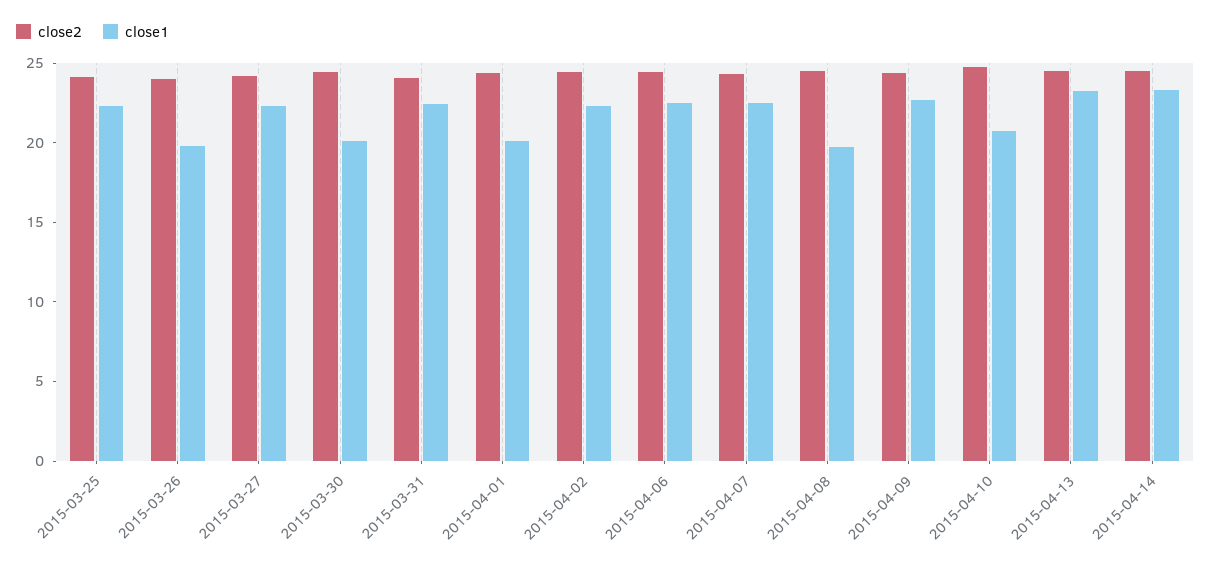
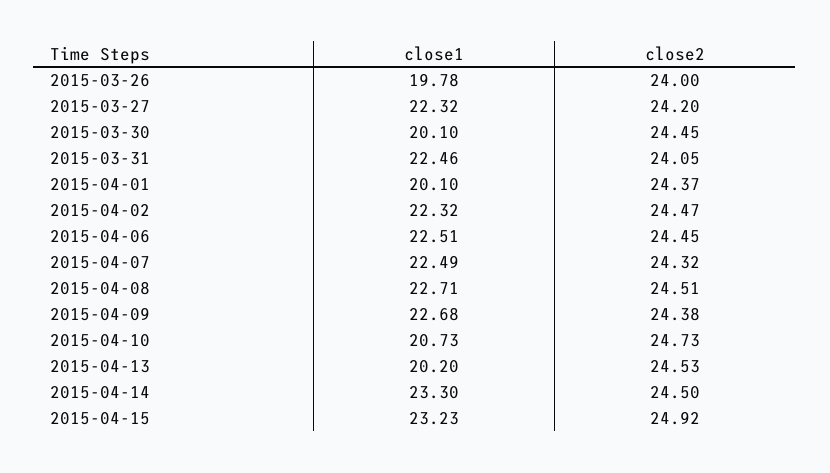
close2, 2015-03-25: 24 -> none
close1, 2015-03-25: 22 -> none
close1, 2015-04-08: 20 -> 22.71
close1, 2015-04-13: 23 -> 20.2
close1, 2015-04-15: none -> 23.23
close2, 2015-04-15: none -> 24.92

